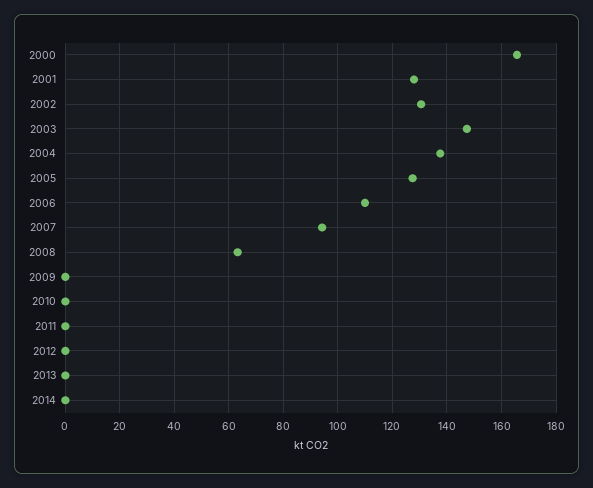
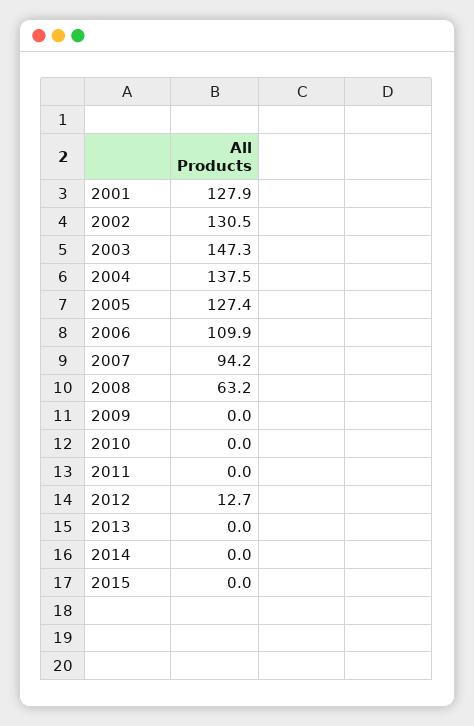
2000: 165 -> none
2012: 0 -> 12.7
2015: none -> 0

